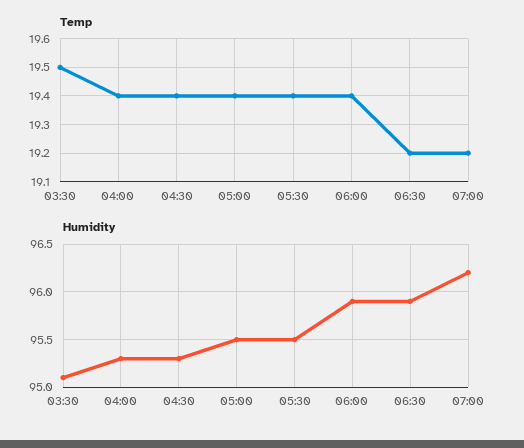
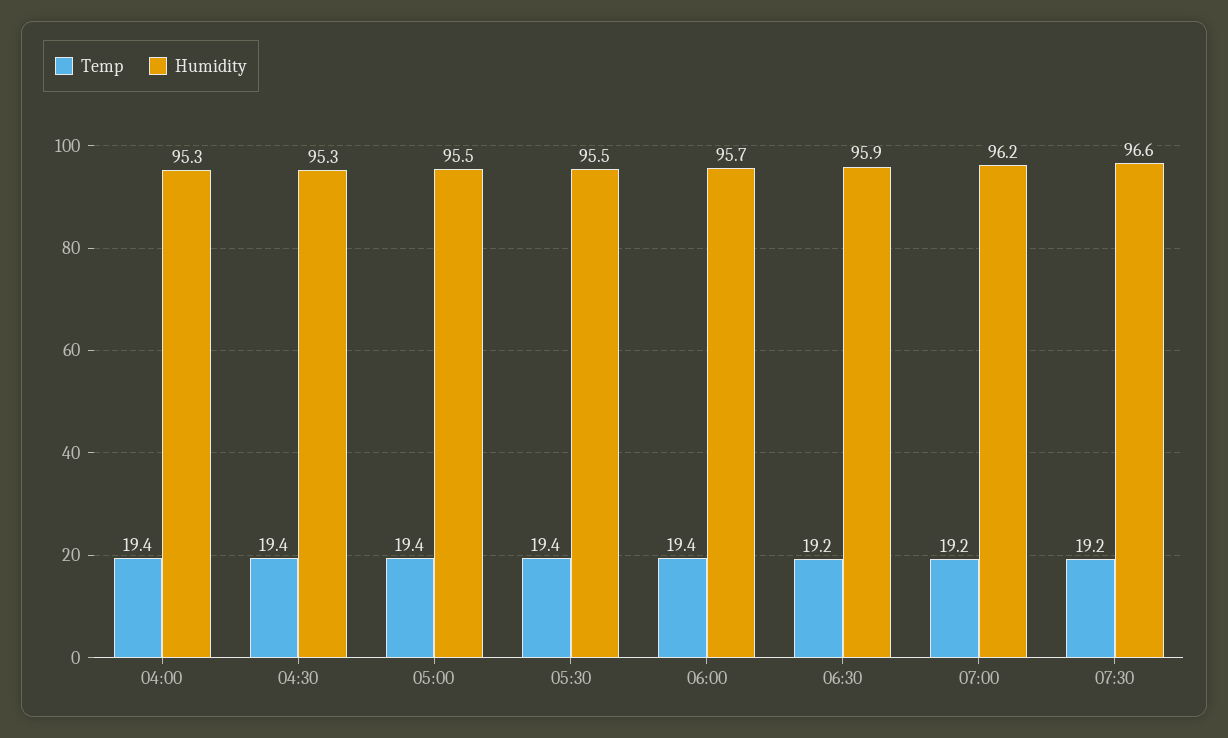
Temp, 03:30: 19.5 -> none
Humidity, 03:30: 95.1 -> none
Humidity, 06:00: 95.9 -> 95.7
Temp, 07:30: none -> 19.2
Humidity, 07:30: none -> 96.6

